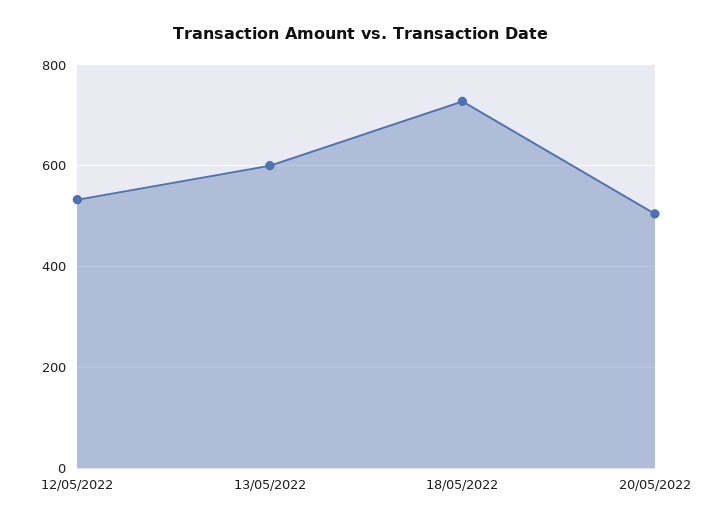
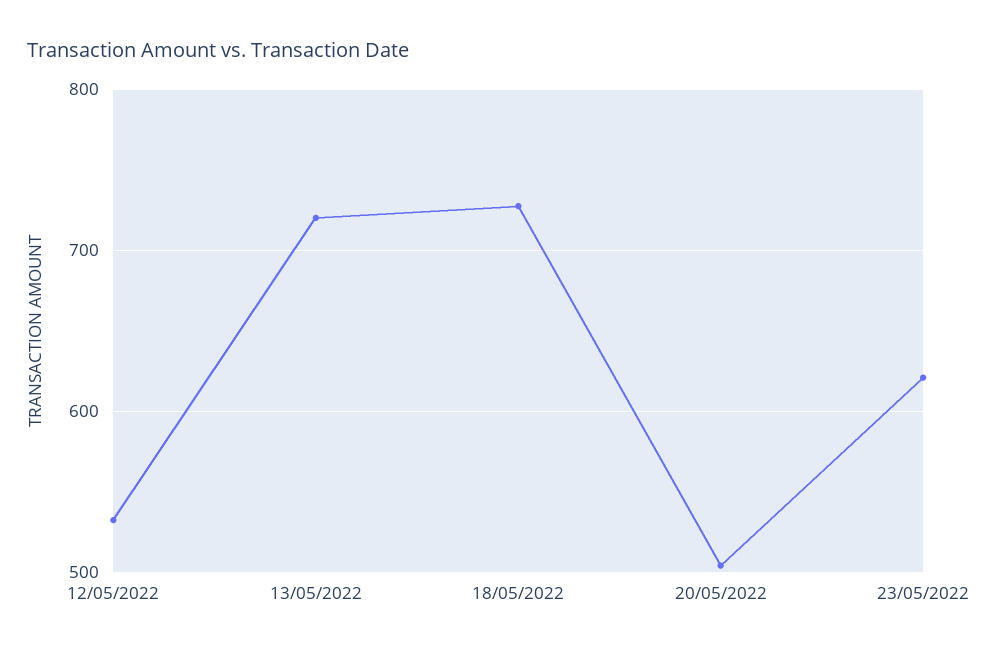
13/05/2022: 600 -> 720
23/05/2022: none -> 620

